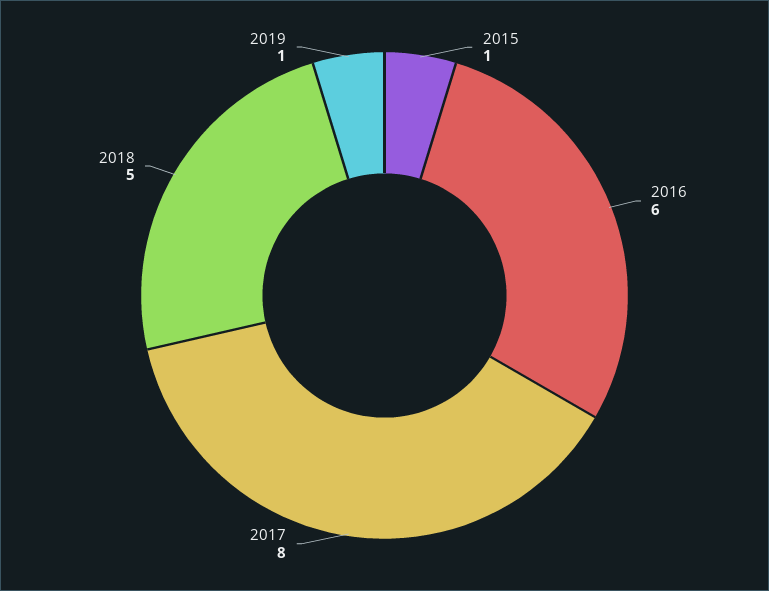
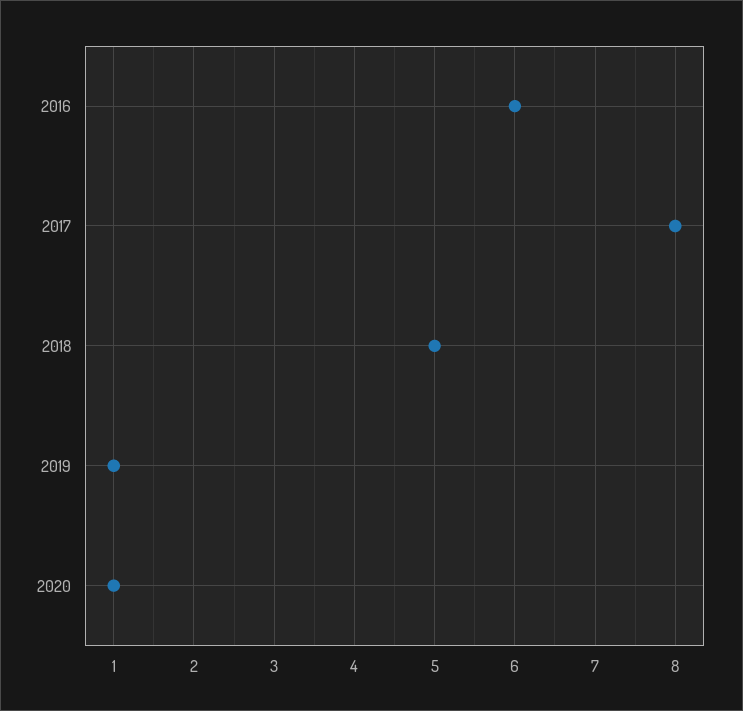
2015: 1 -> none
2020: none -> 1

